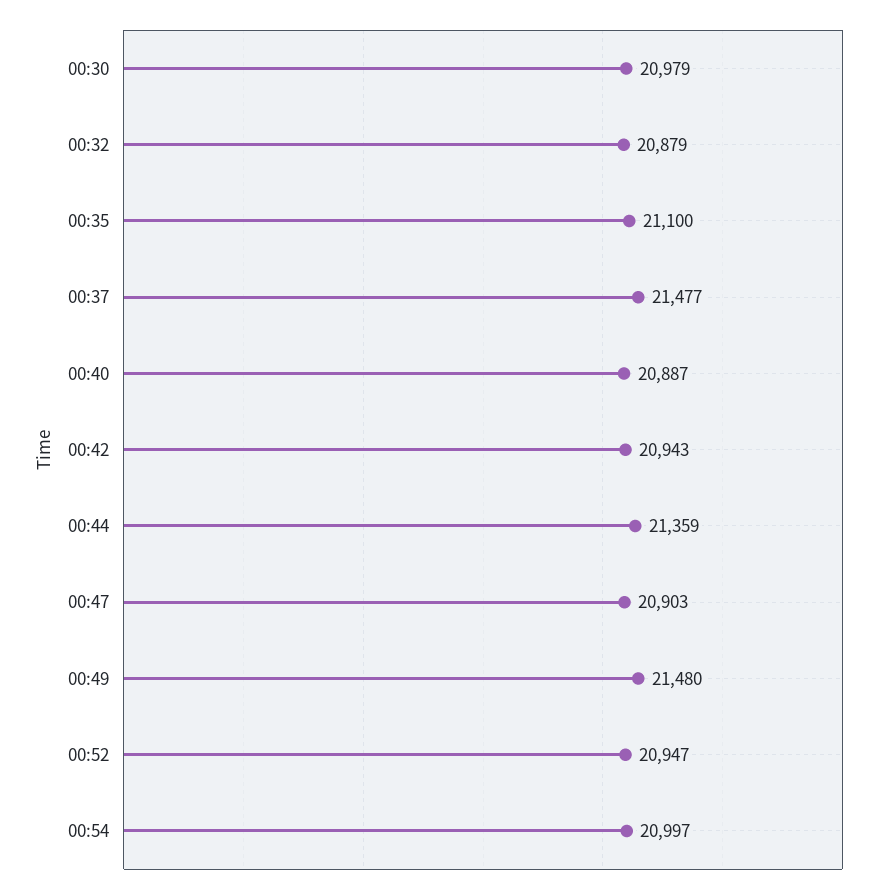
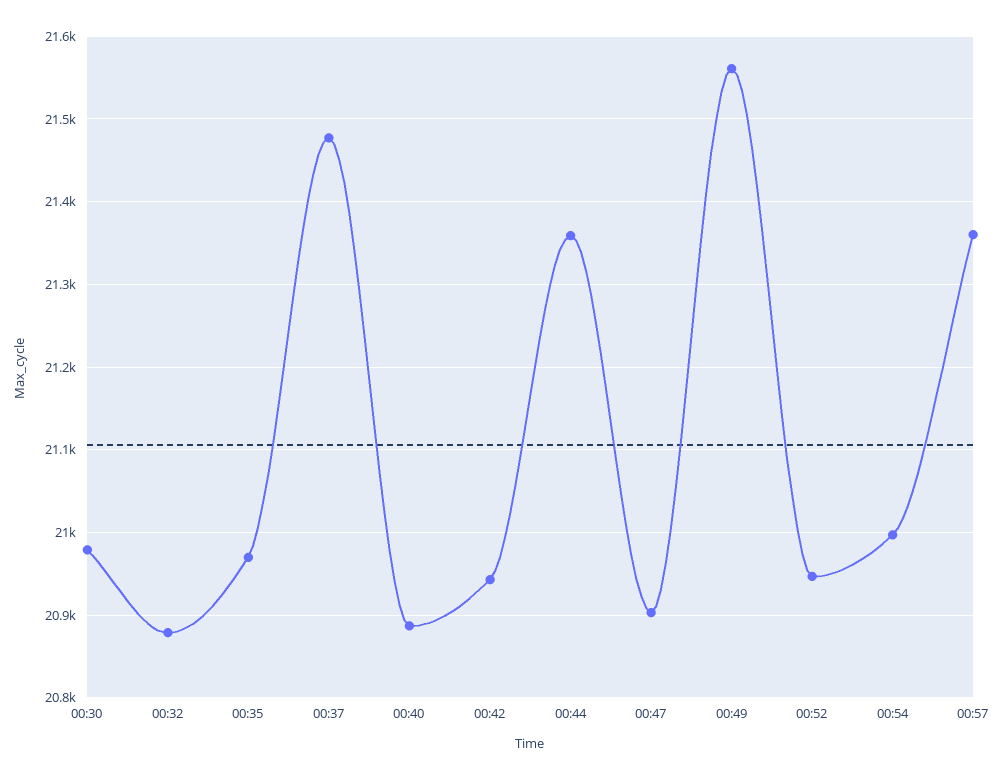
00:35: 21100 -> 20970
00:49: 21480 -> 21560
00:57: none -> 21360

